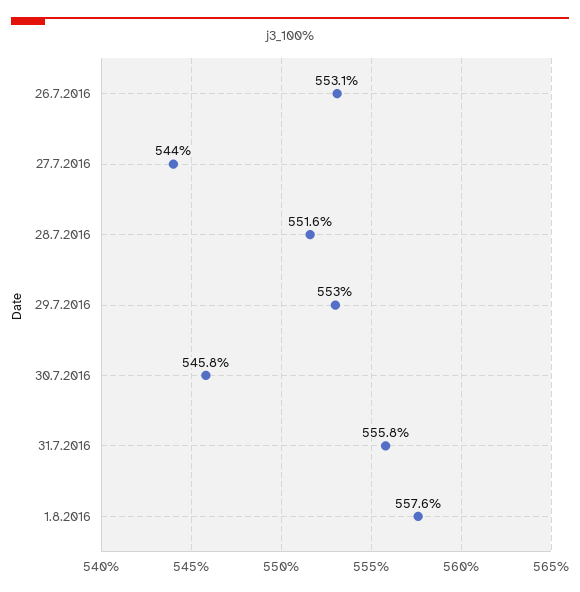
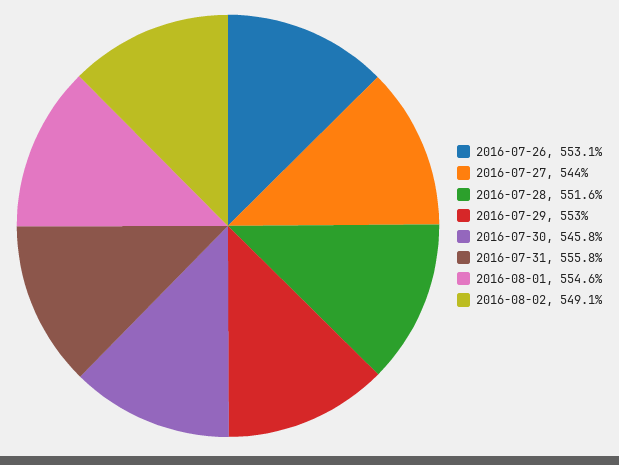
1.8.2016: 557.6 -> 554.6
2016-08-02: none -> 549.1

